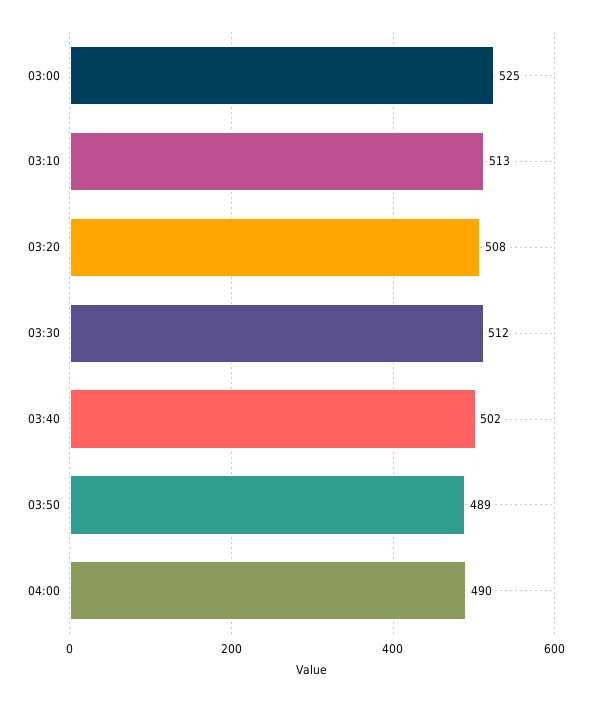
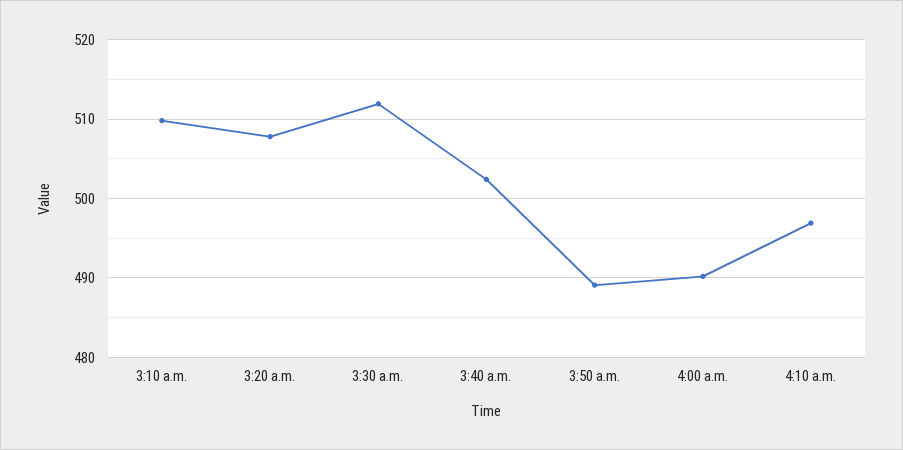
03:00: 525 -> none
03:10: 513 -> 510
4:10 a.m.: none -> 497

